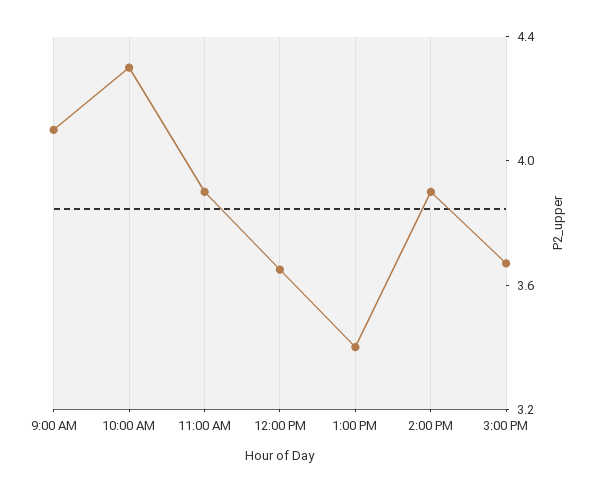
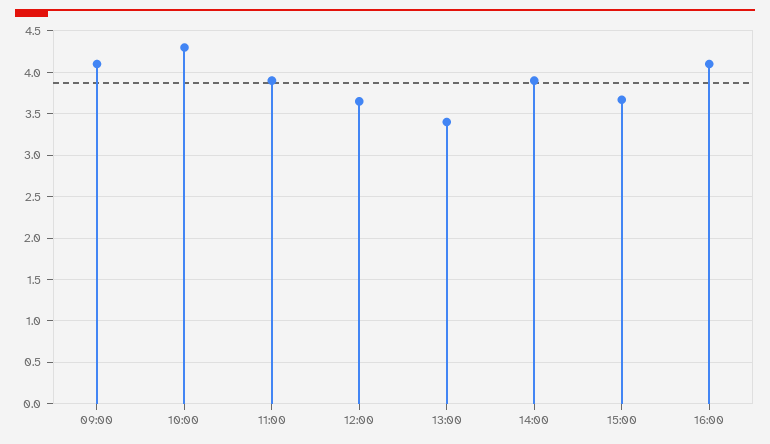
16:00: none -> 4.1

